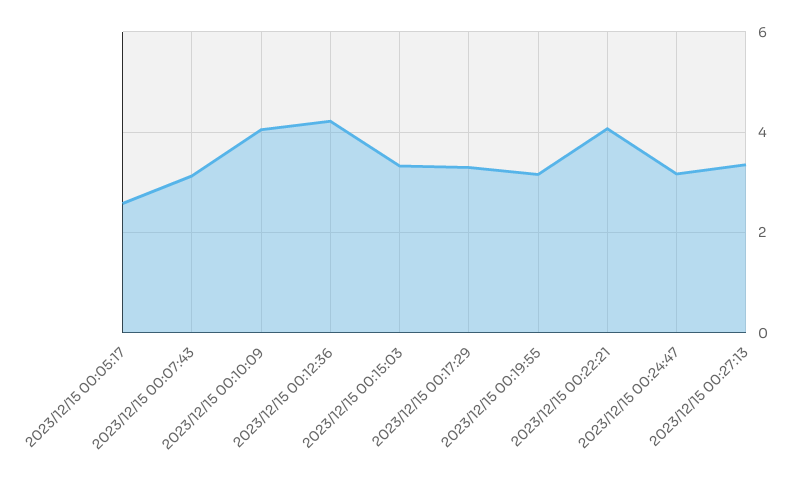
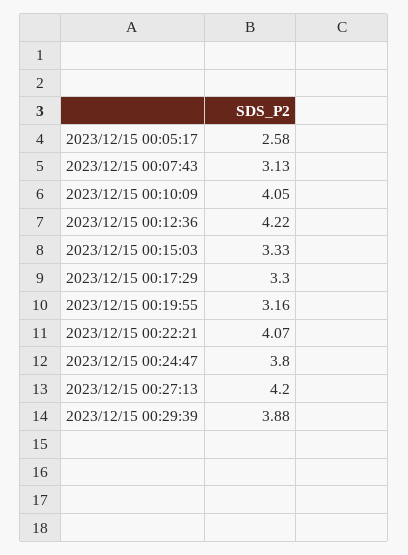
2023/12/15 00:24:47: 3.2 -> 3.8
2023/12/15 00:27:13: 3.4 -> 4.2
2023/12/15 00:29:39: none -> 3.88

